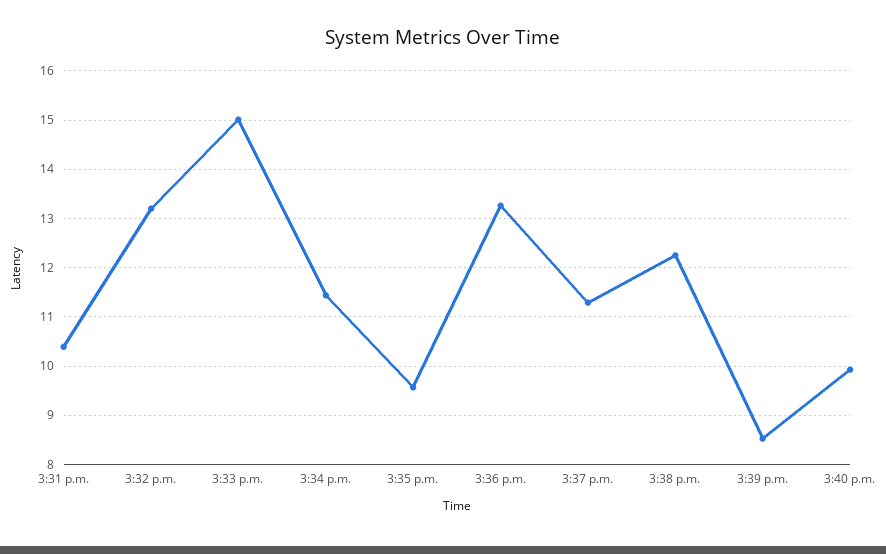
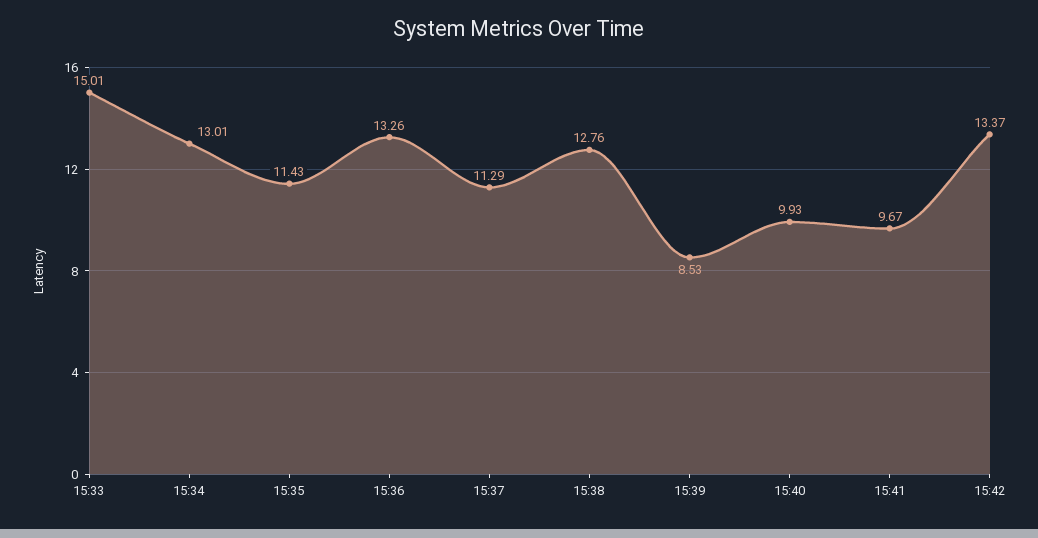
3:31 p.m.: 10.4 -> none
3:32 p.m.: 13.2 -> none
3:34 p.m.: 11.4 -> 13.01
3:35 p.m.: 9.6 -> 11.43
3:38 p.m.: 12.2 -> 12.76
15:41: none -> 9.67
15:42: none -> 13.37

